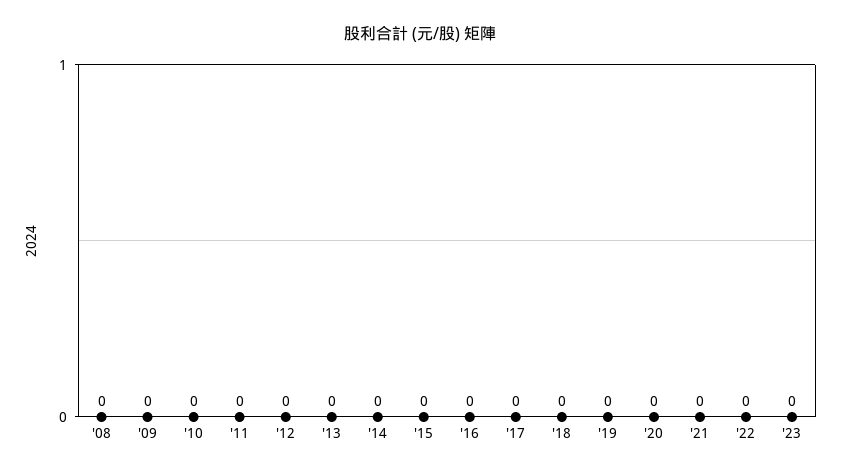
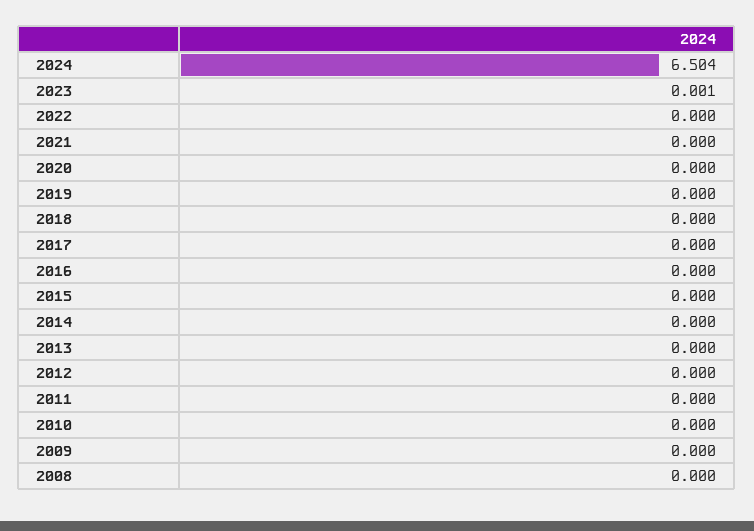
'23: 0 -> 0.001
2024: none -> 6.504

